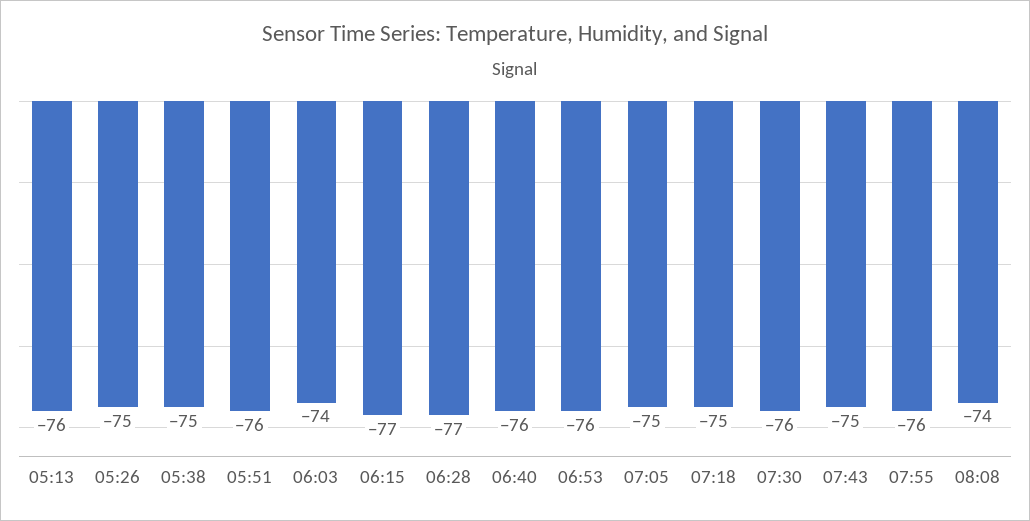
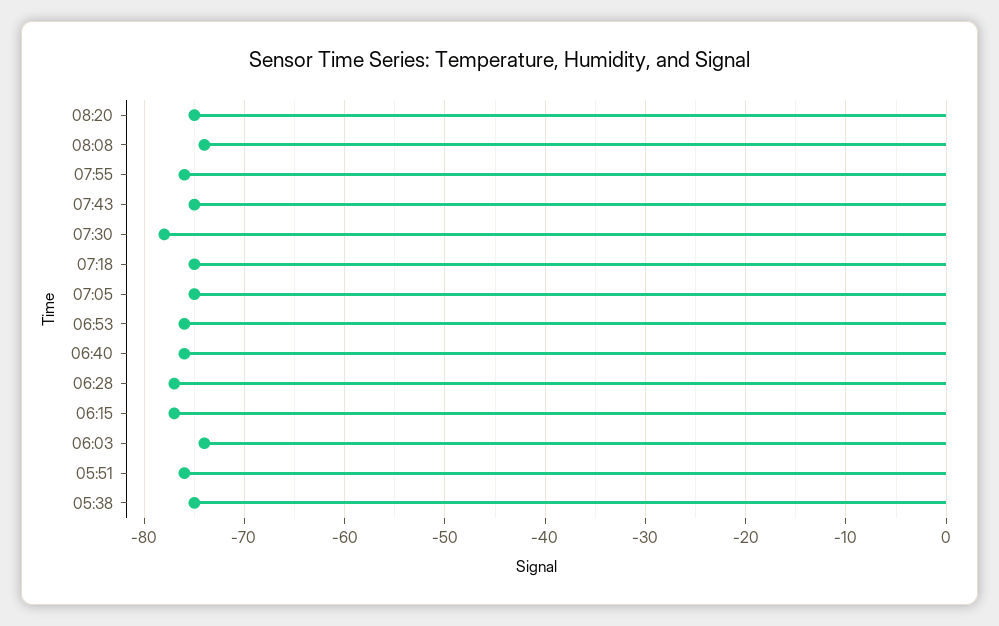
05:13: -76 -> none
05:26: -75 -> none
07:30: -76 -> -78
08:20: none -> -75

